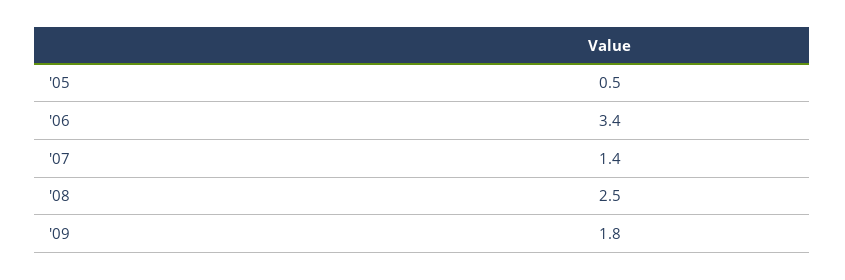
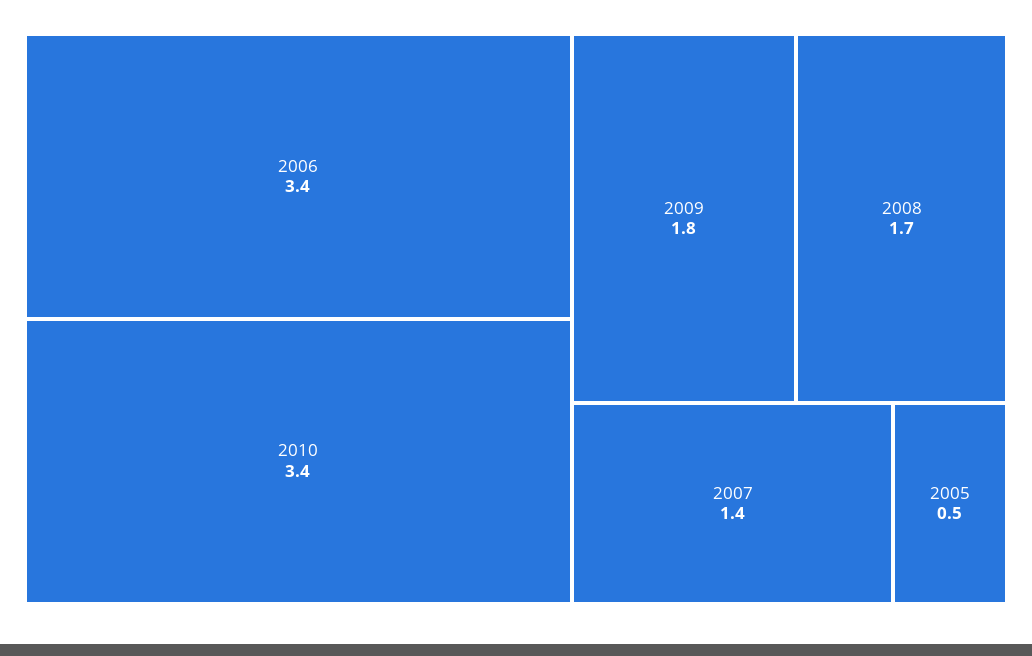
'08: 2.5 -> 1.7
2010: none -> 3.4

